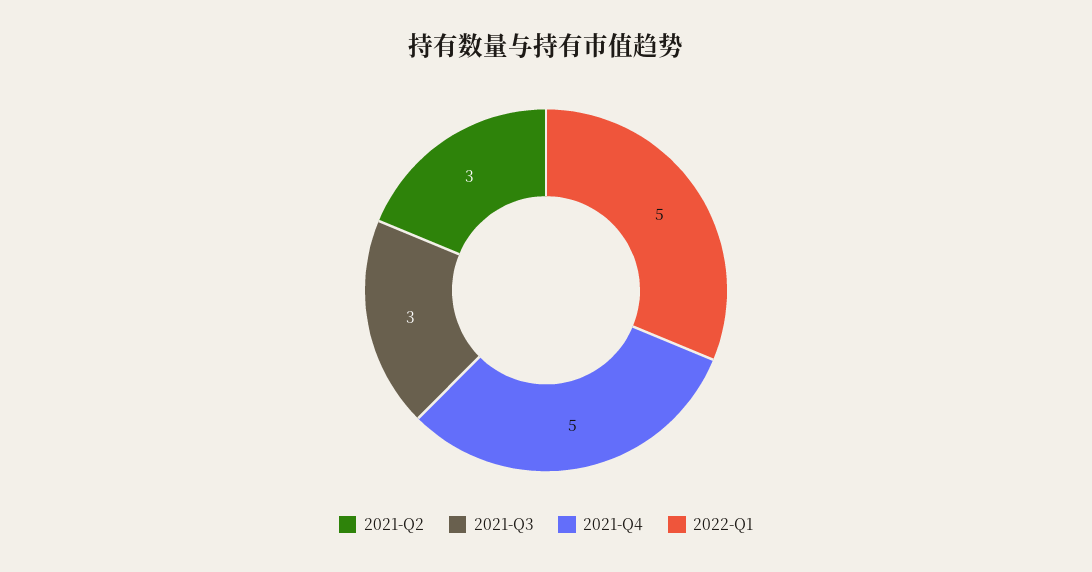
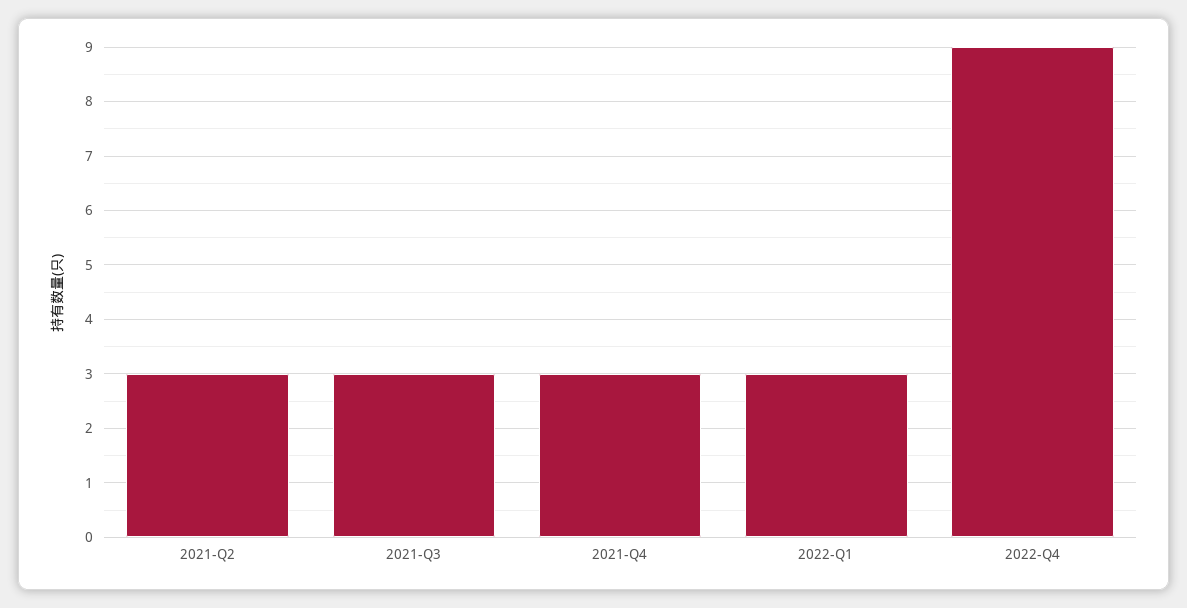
2021-Q4: 5 -> 3
2022-Q1: 5 -> 3
2022-Q4: none -> 9

